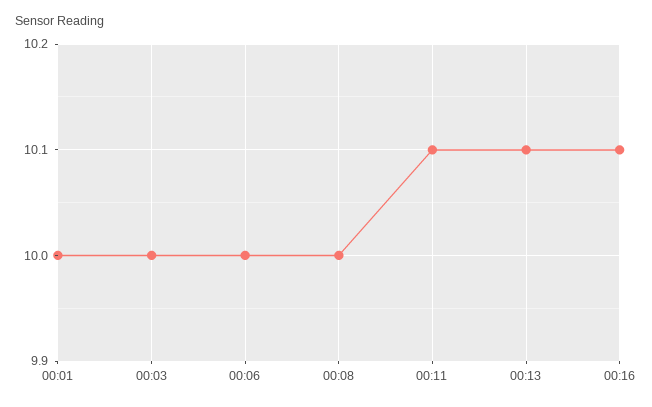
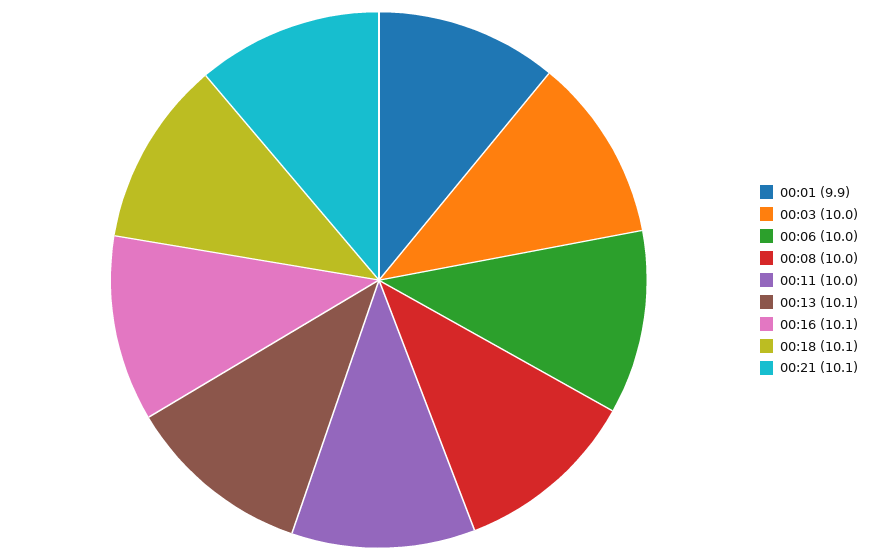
00:01: 10 -> 9.9
00:11: 10.1 -> 10
00:18: none -> 10.1
00:21: none -> 10.1

